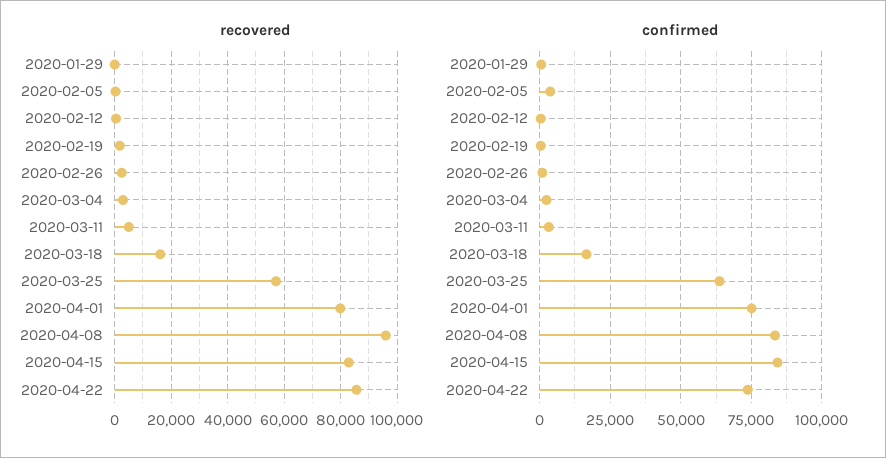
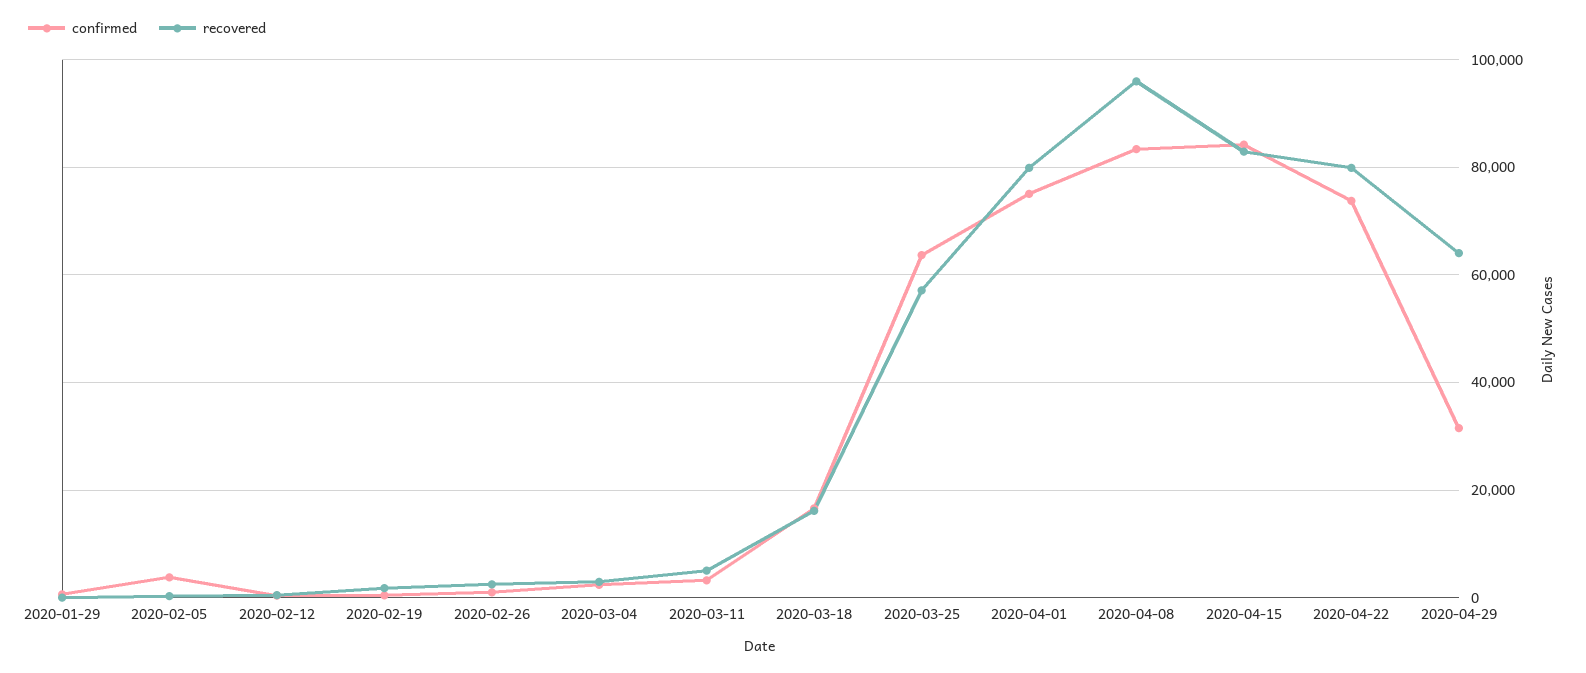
recovered, 2020-04-22: 85000 -> 80000
confirmed, 2020-04-29: none -> 32000
recovered, 2020-04-29: none -> 64000

